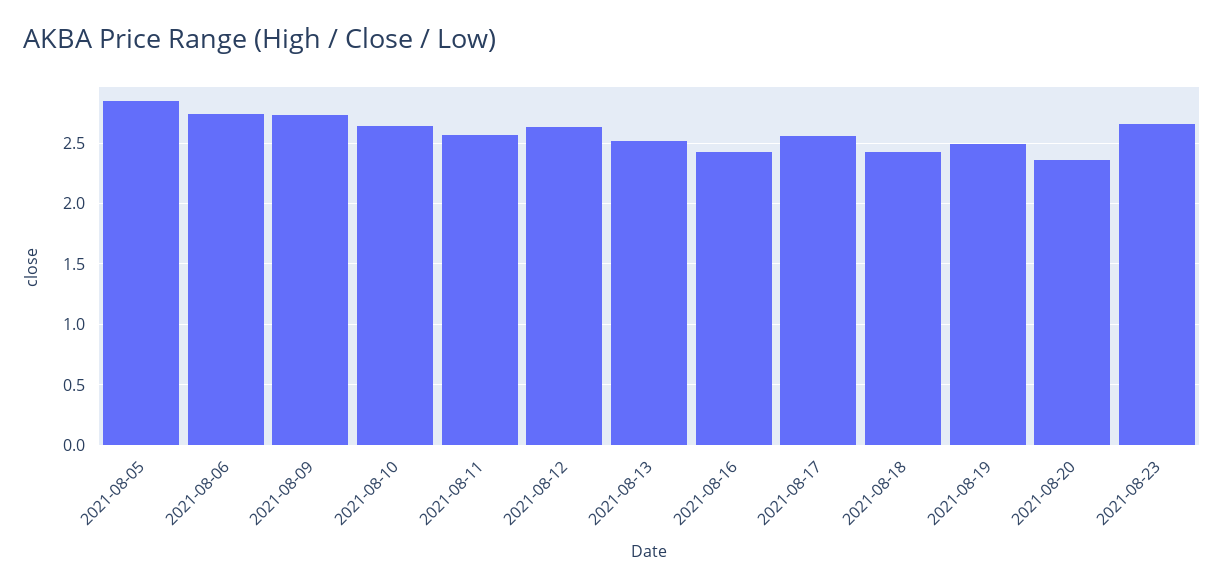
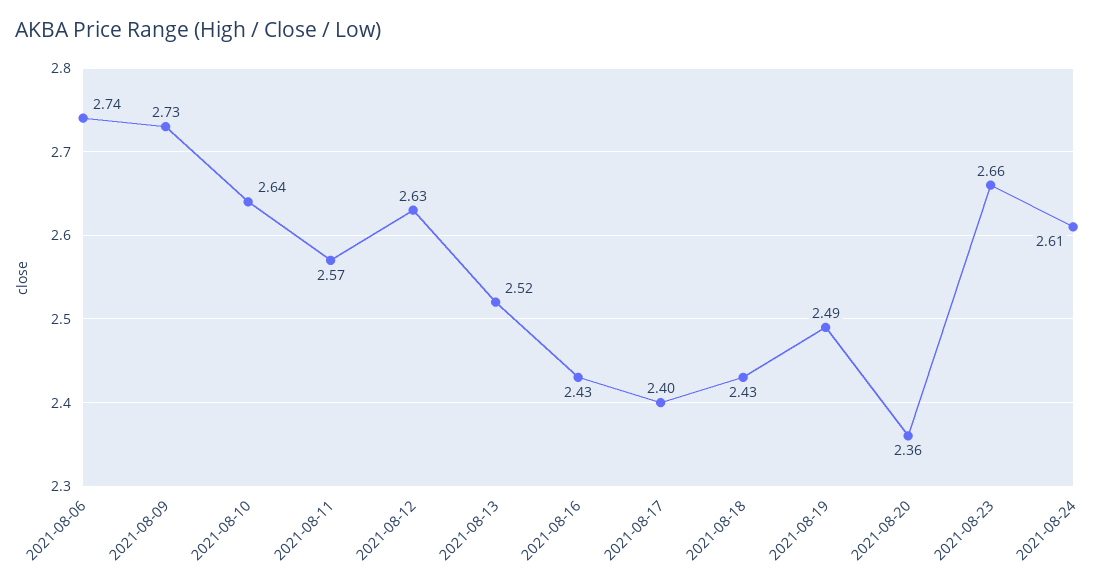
2021-08-05: 2.85 -> none
2021-08-17: 2.55 -> 2.4
2021-08-24: none -> 2.61

